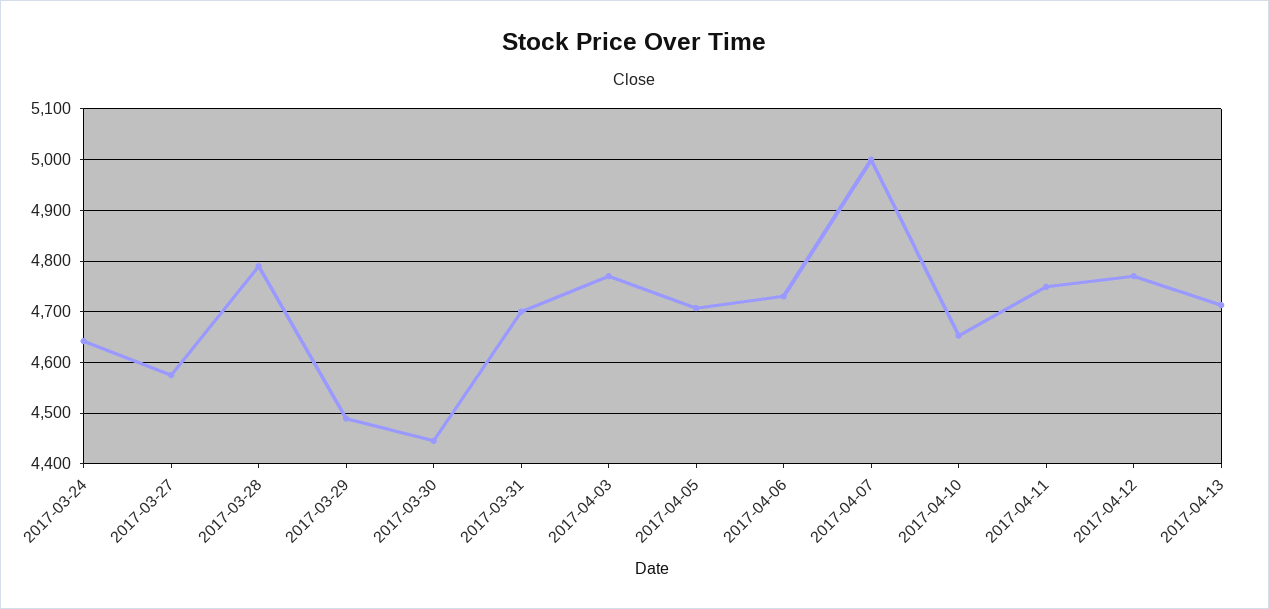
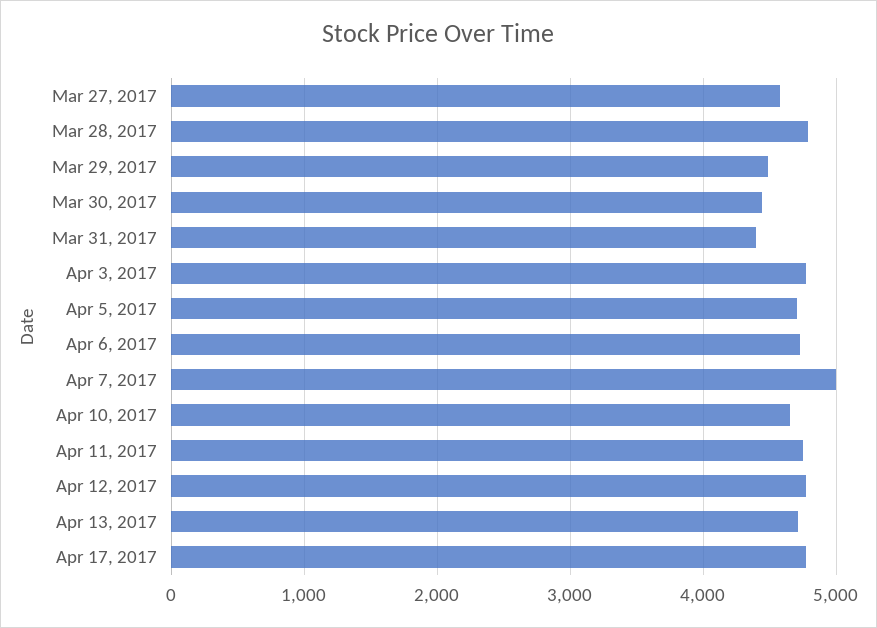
2017-03-24: 4640 -> none
2017-03-31: 4700 -> 4400
Apr 17, 2017: none -> 4800

